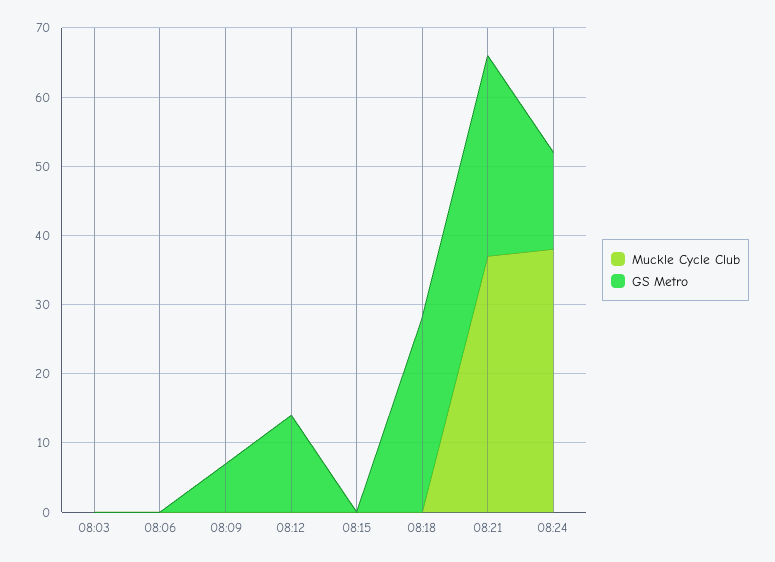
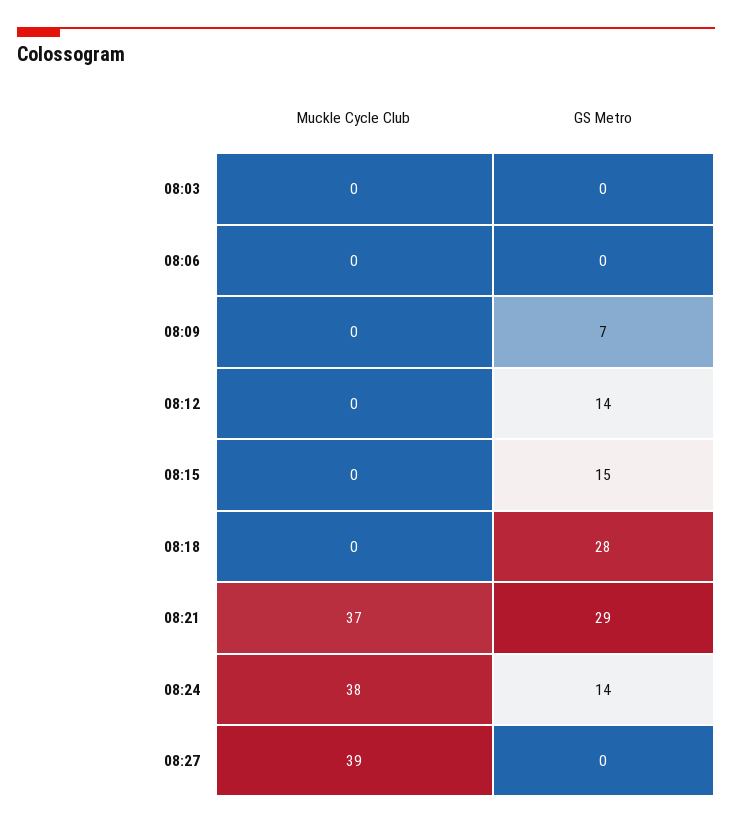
GS Metro, 08:15: 0 -> 15
Muckle Cycle Club, 08:27: none -> 39
GS Metro, 08:27: none -> 0

